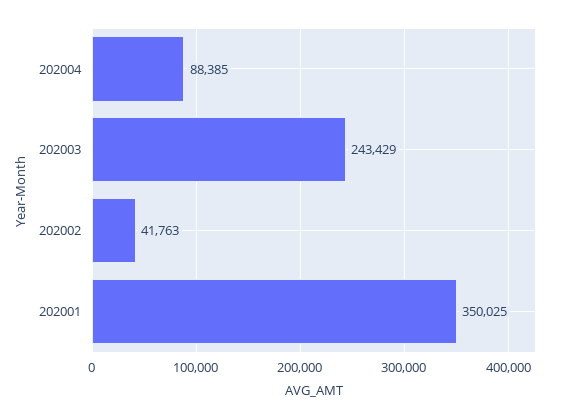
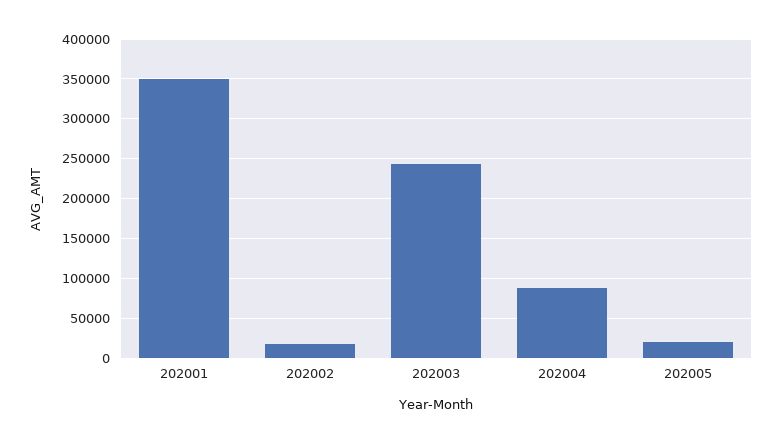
202002: 41763 -> 20000
202005: none -> 20000

